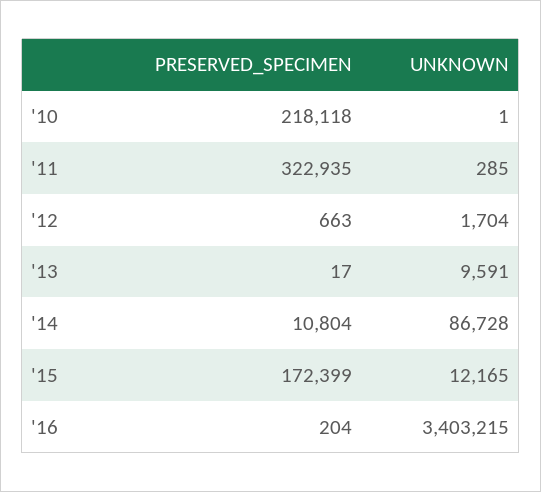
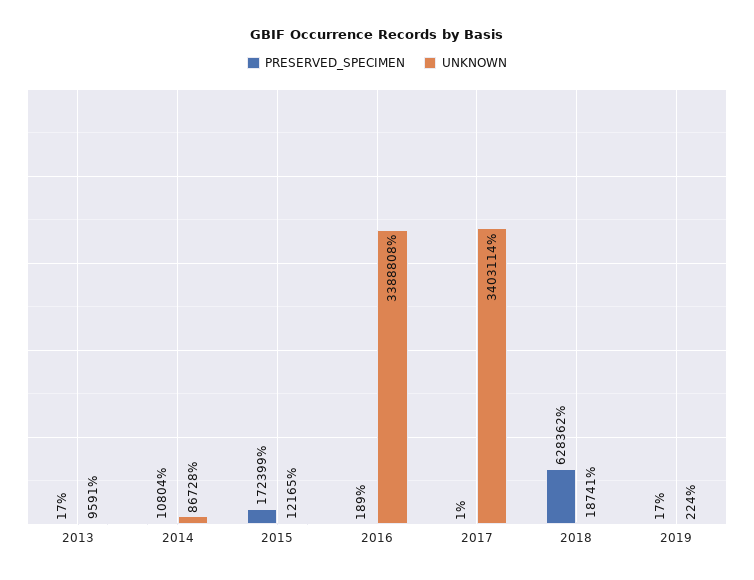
PRESERVED_SPECIMEN, '10: 218118 -> none
UNKNOWN, '10: 1 -> none
PRESERVED_SPECIMEN, '11: 322935 -> none
UNKNOWN, '11: 285 -> none
PRESERVED_SPECIMEN, '12: 663 -> none
UNKNOWN, '12: 1704 -> none
PRESERVED_SPECIMEN, '16: 204 -> 189
UNKNOWN, '16: 3403215 -> 3388808
PRESERVED_SPECIMEN, 2017: none -> 1
UNKNOWN, 2017: none -> 3403114
PRESERVED_SPECIMEN, 2018: none -> 628362
UNKNOWN, 2018: none -> 18741
PRESERVED_SPECIMEN, 2019: none -> 17
UNKNOWN, 2019: none -> 224

